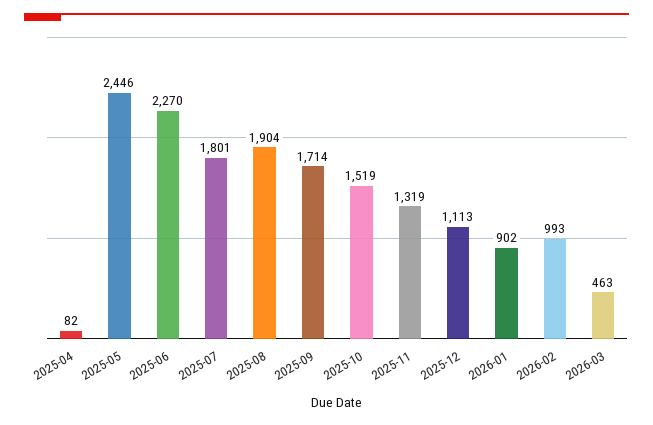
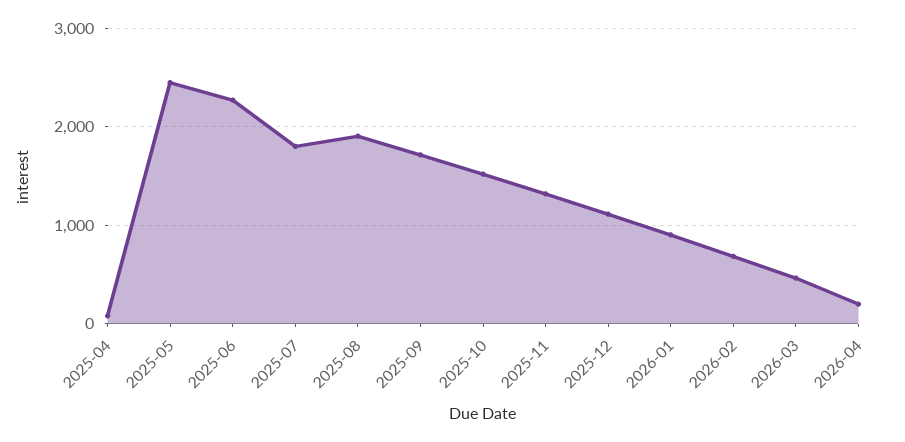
2026-02: 993 -> 700
2026-04: none -> 200

